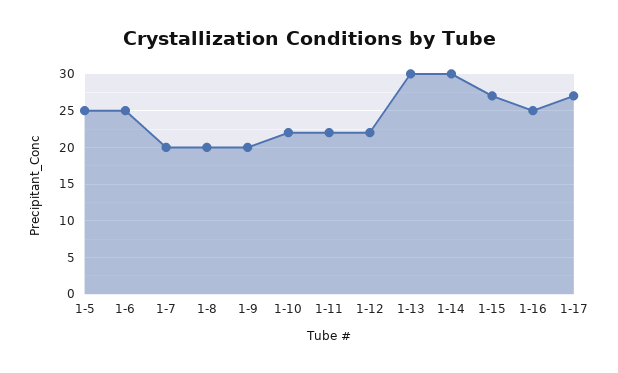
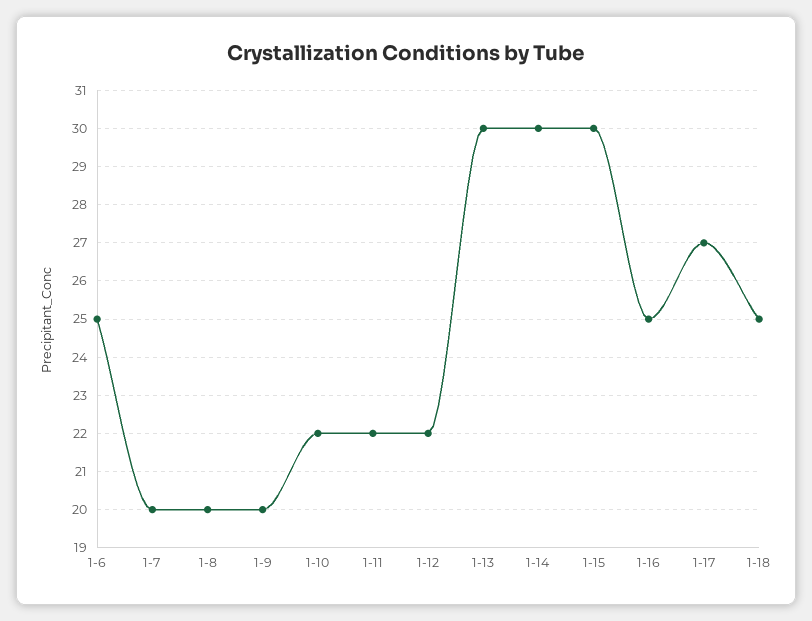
1-5: 25 -> none
1-15: 27 -> 30
1-18: none -> 25

